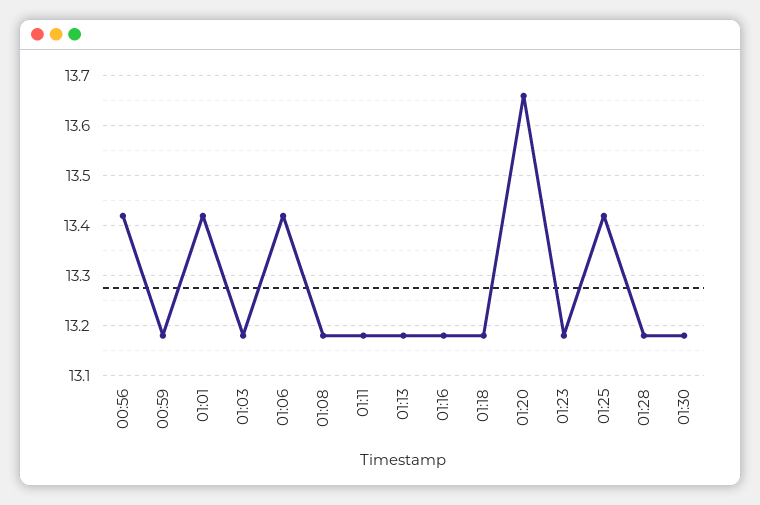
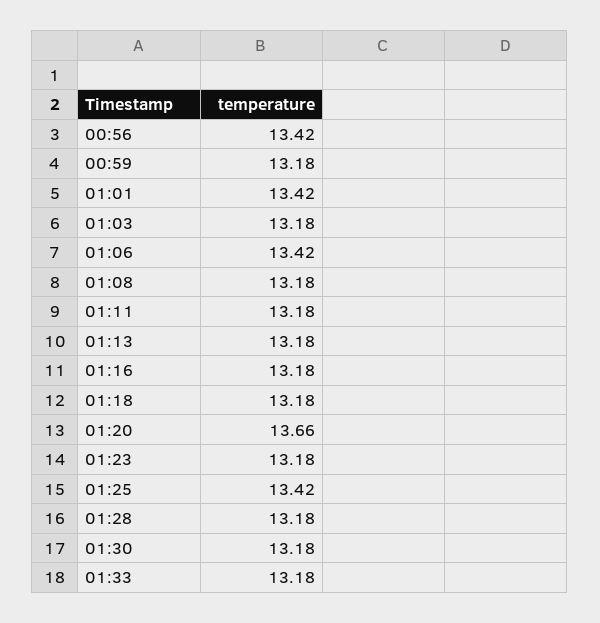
01:33: none -> 13.18

